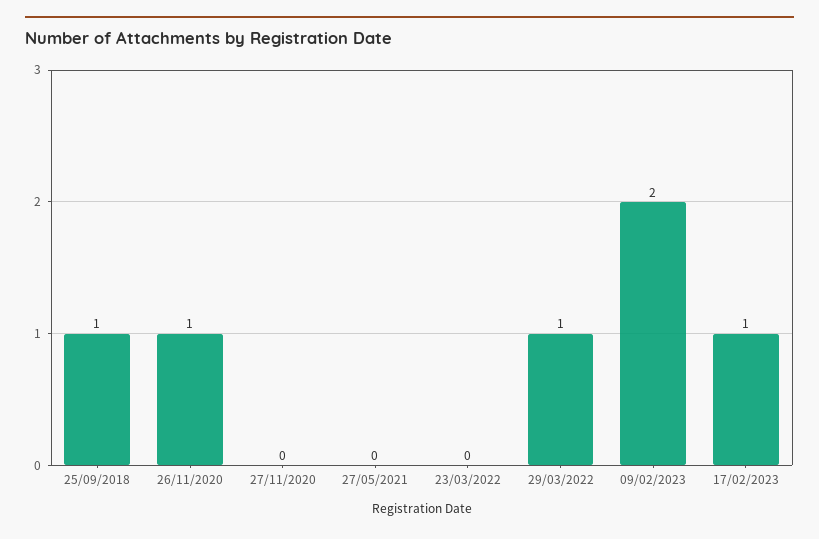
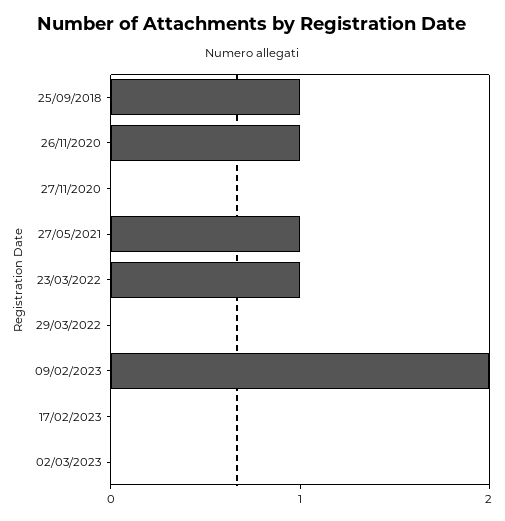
27/05/2021: 0 -> 1
23/03/2022: 0 -> 1
29/03/2022: 1 -> 0
17/02/2023: 1 -> 0
02/03/2023: none -> 0

